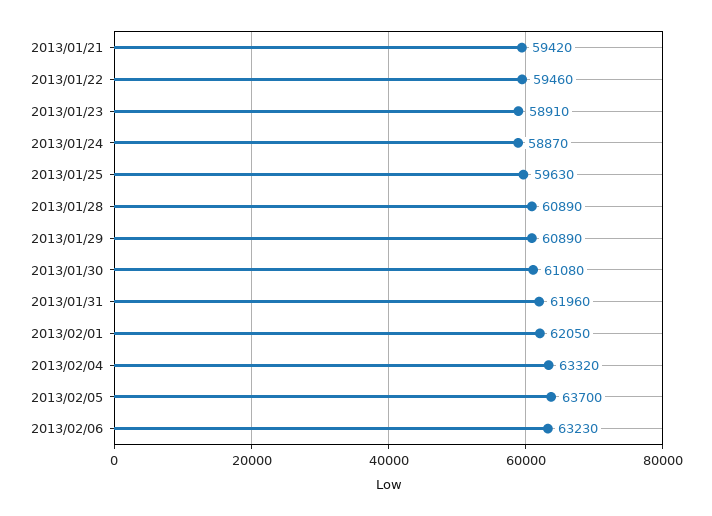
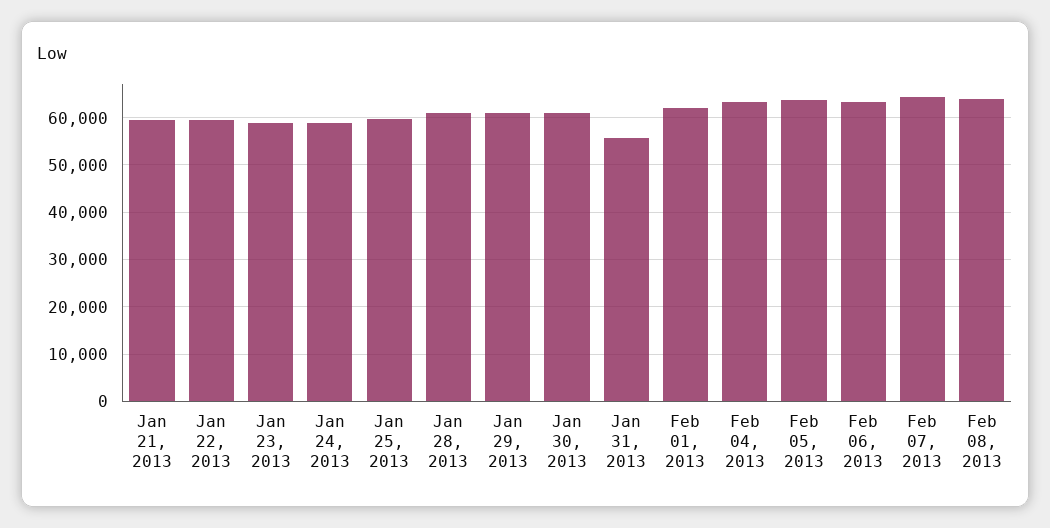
2013/01/31: 61960 -> 56000
Feb 07, 2013: none -> 64000
Feb 08, 2013: none -> 64000

